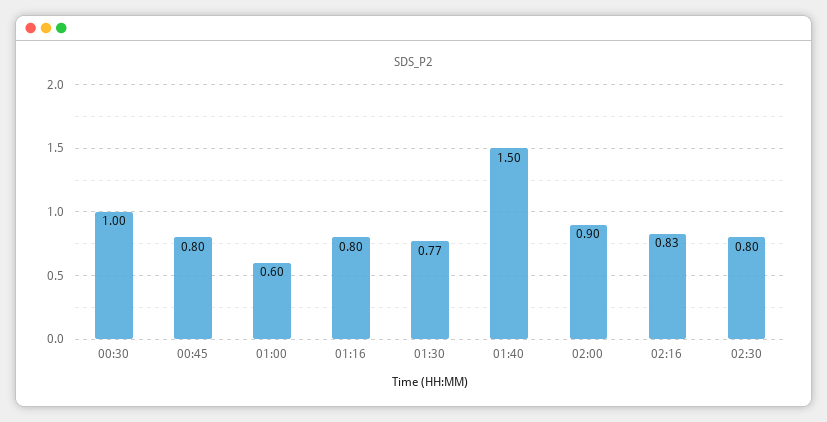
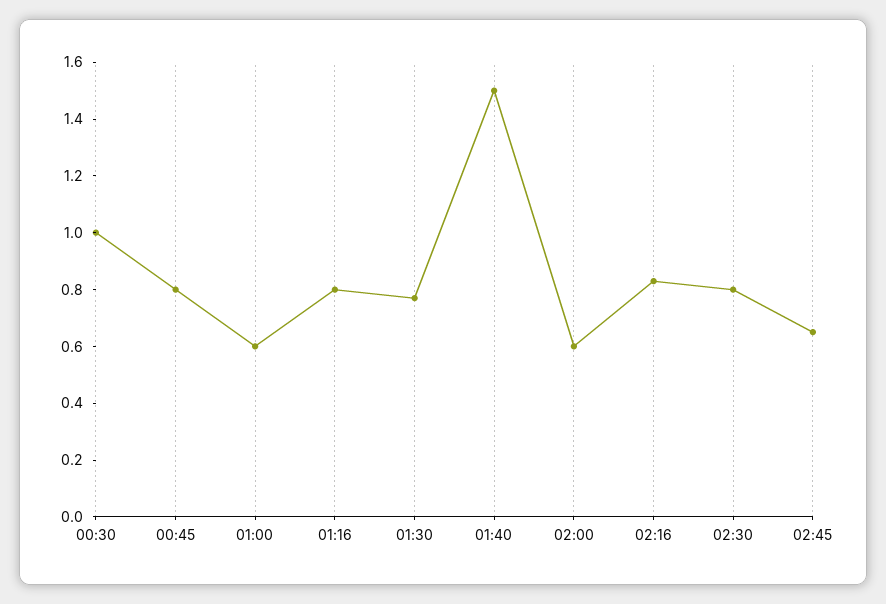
02:00: 0.9 -> 0.6
02:45: none -> 0.65

